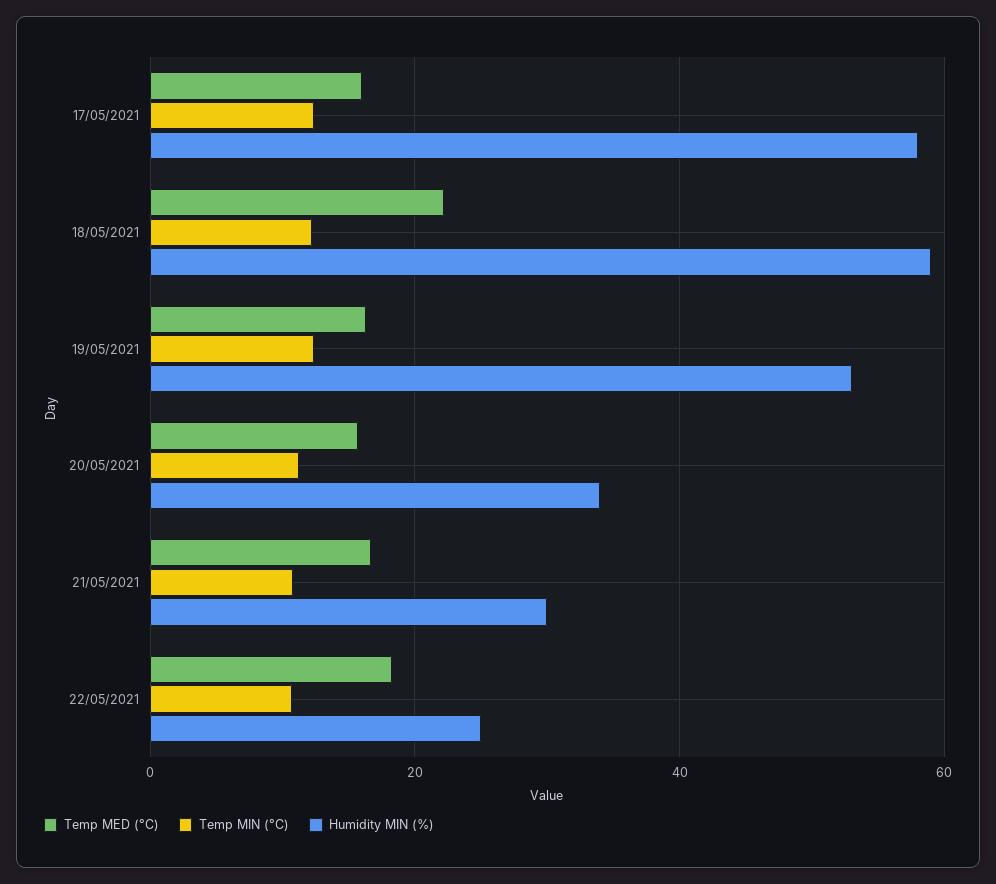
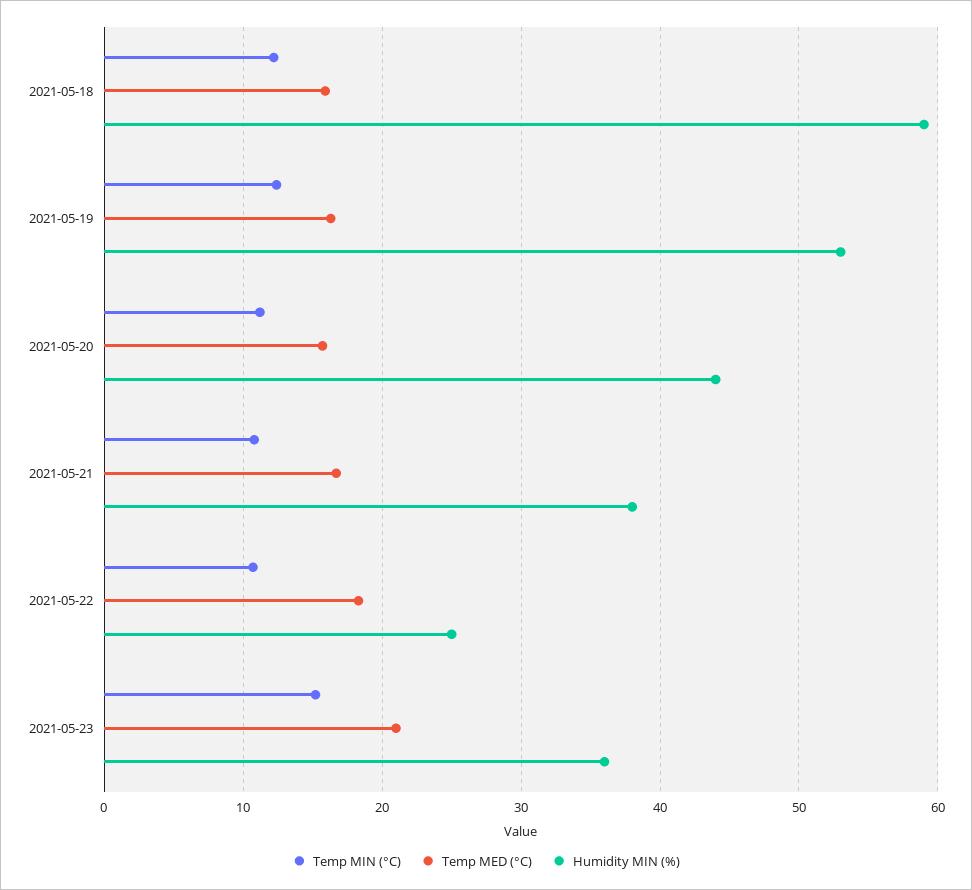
Temp MED (°C), 17/05/2021: 16 -> none
Temp MIN (°C), 17/05/2021: 12 -> none
Humidity MIN (%), 17/05/2021: 58 -> none
Temp MED (°C), 18/05/2021: 22 -> 16
Humidity MIN (%), 20/05/2021: 34 -> 44
Humidity MIN (%), 21/05/2021: 30 -> 38
Temp MIN (°C), 2021-05-23: none -> 15
Temp MED (°C), 2021-05-23: none -> 21
Humidity MIN (%), 2021-05-23: none -> 36

